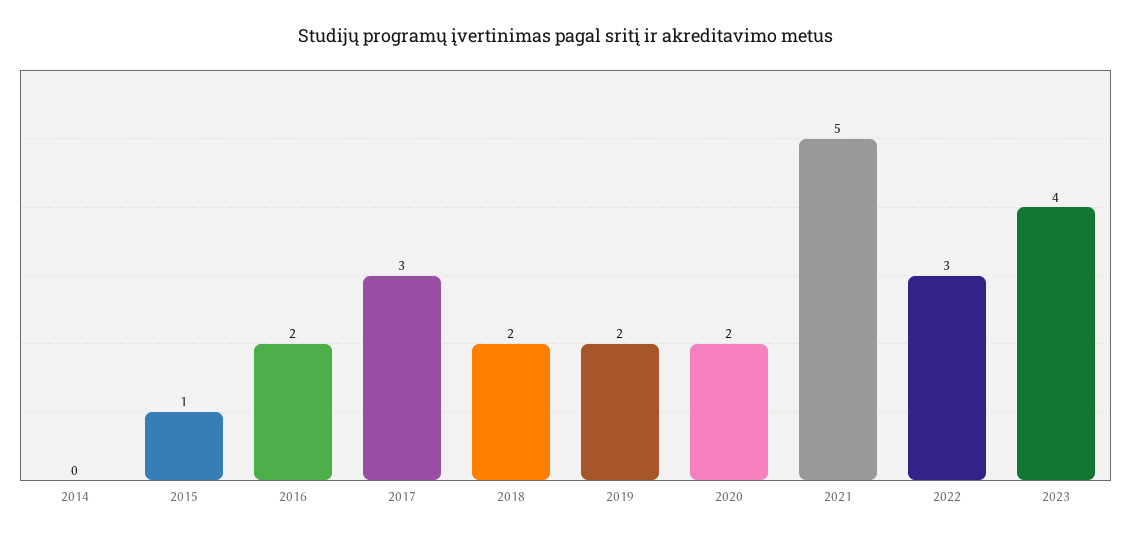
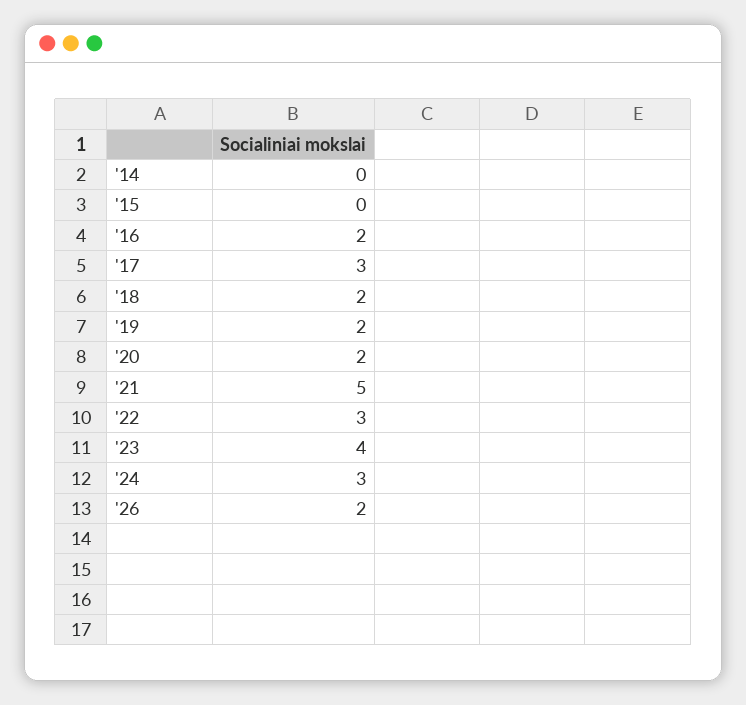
2015: 1 -> 0
'24: none -> 3
'26: none -> 2

